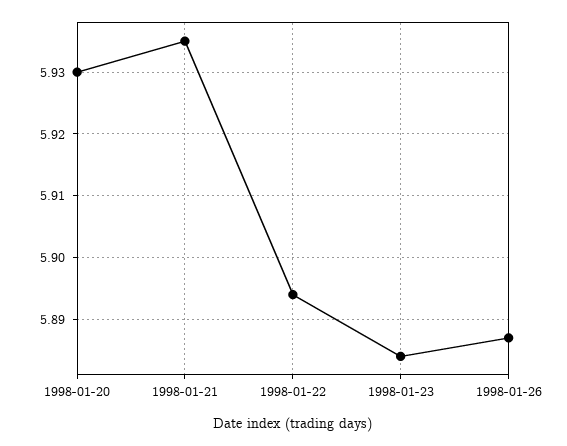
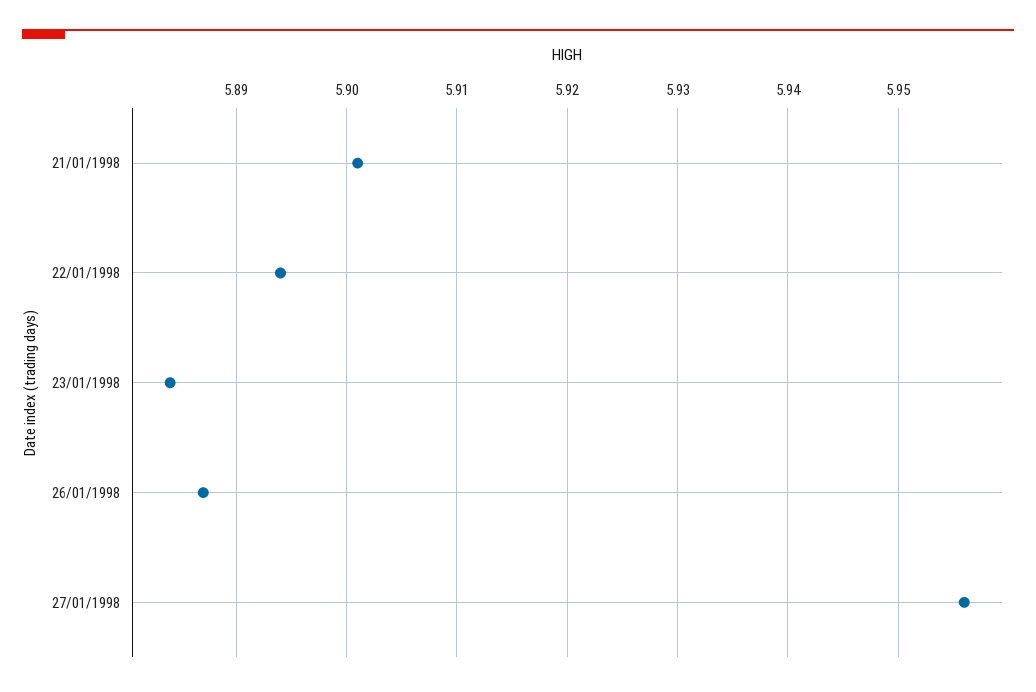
1998-01-20: 5.93 -> none
1998-01-21: 5.935 -> 5.901
27/01/1998: none -> 5.956

